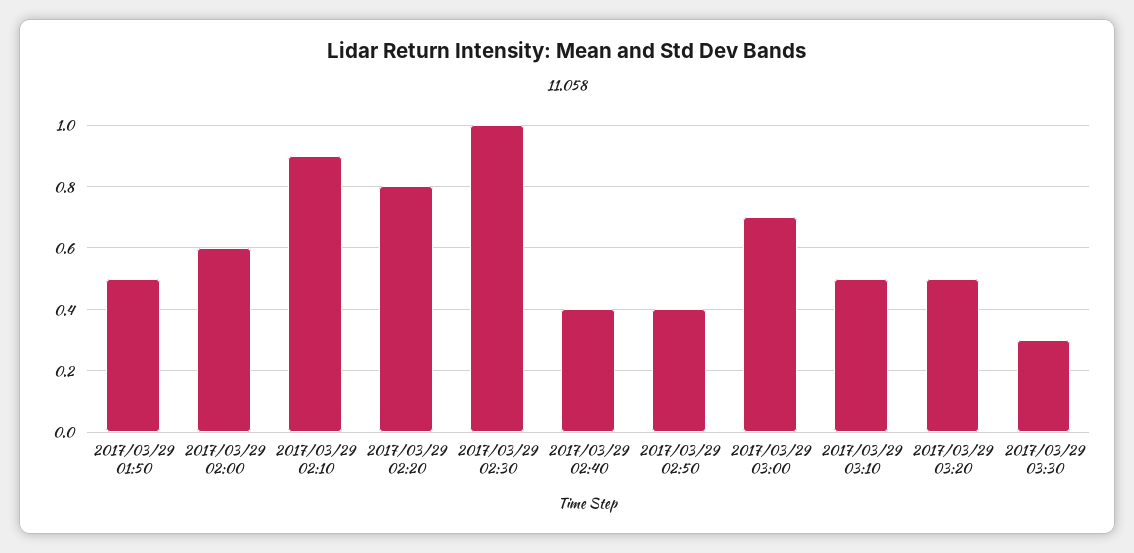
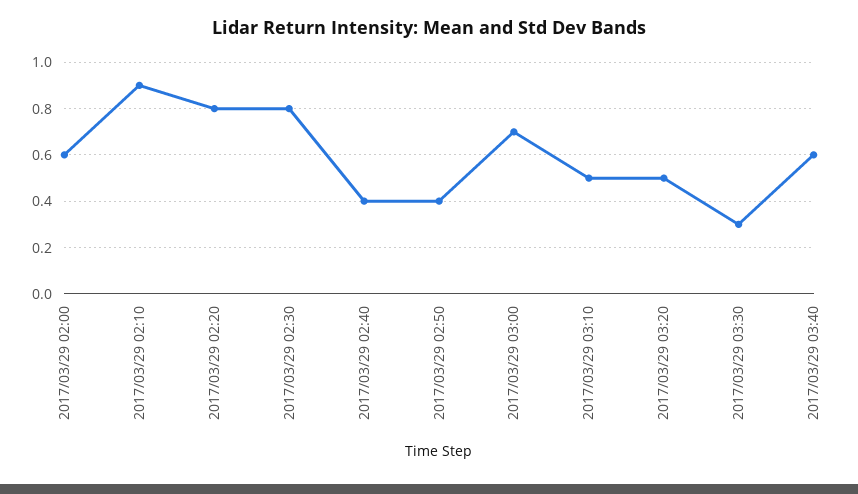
2017/03/29 01:50: 0.5 -> none
2017/03/29 02:30: 1 -> 0.8
2017/03/29 03:40: none -> 0.6

